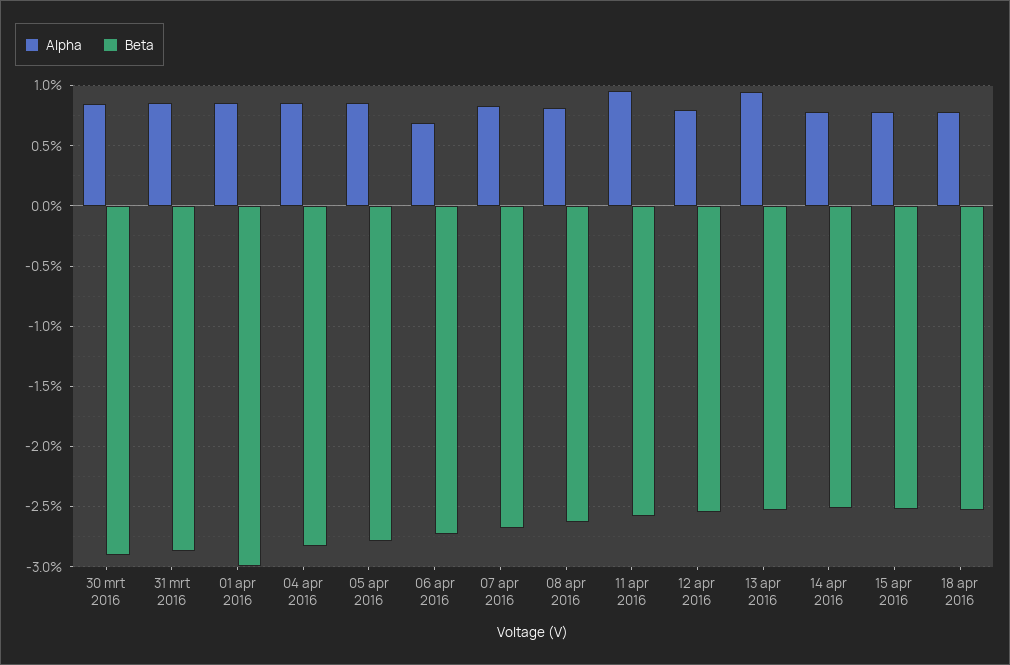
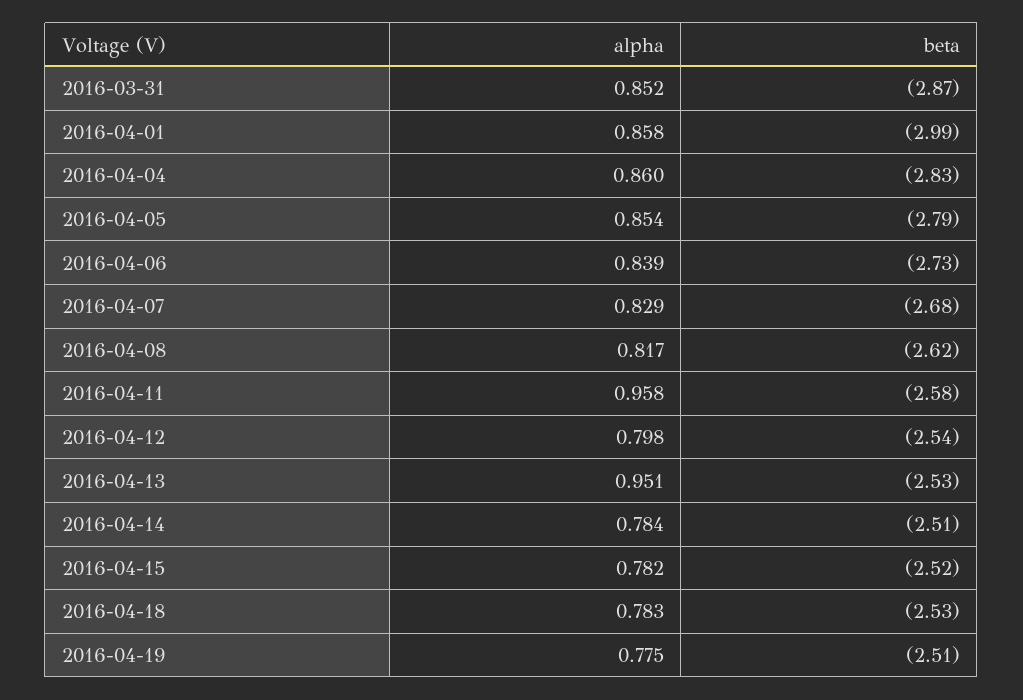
Alpha, 30 mrt 2016: 0.85 -> none
Beta, 30 mrt 2016: -2.9 -> none
Alpha, 06 apr 2016: 0.7 -> 0.839
Alpha, 2016-04-19: none -> 0.775
Beta, 2016-04-19: none -> -2.51

